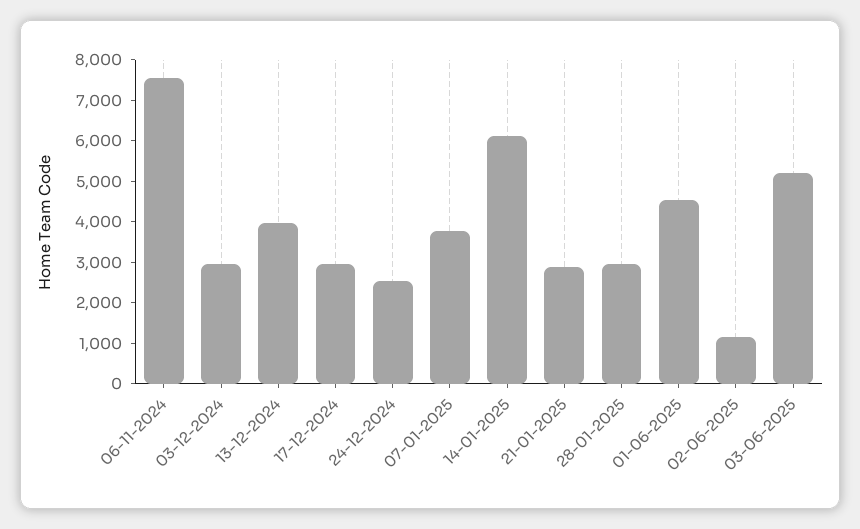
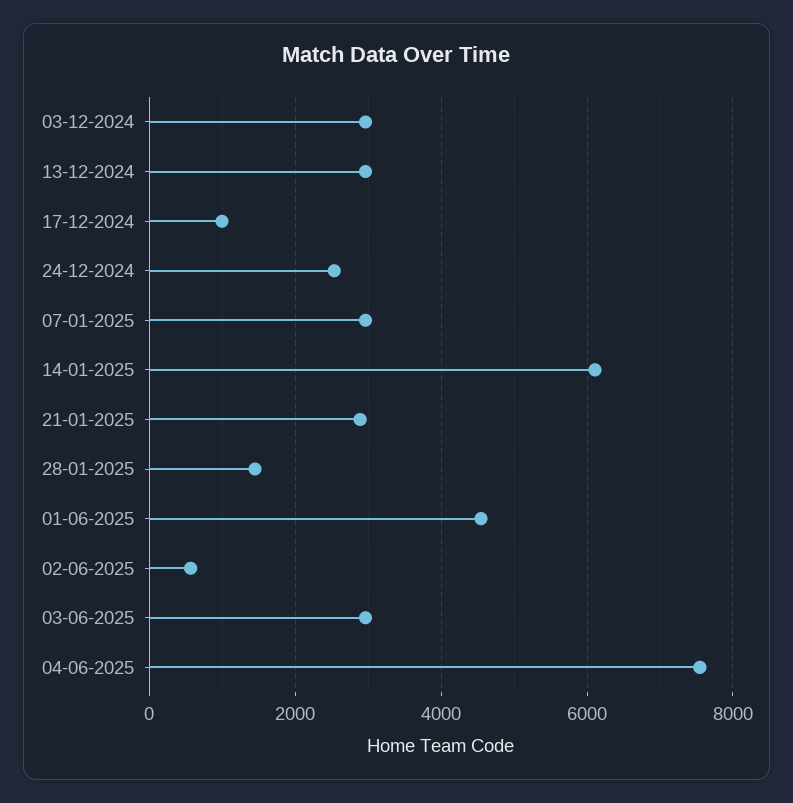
06-11-2024: 7600 -> none
13-12-2024: 4000 -> 3000
17-12-2024: 3000 -> 1000
07-01-2025: 3800 -> 3000
28-01-2025: 3000 -> 1400
02-06-2025: 1200 -> 600
03-06-2025: 5200 -> 3000
04-06-2025: none -> 7600

